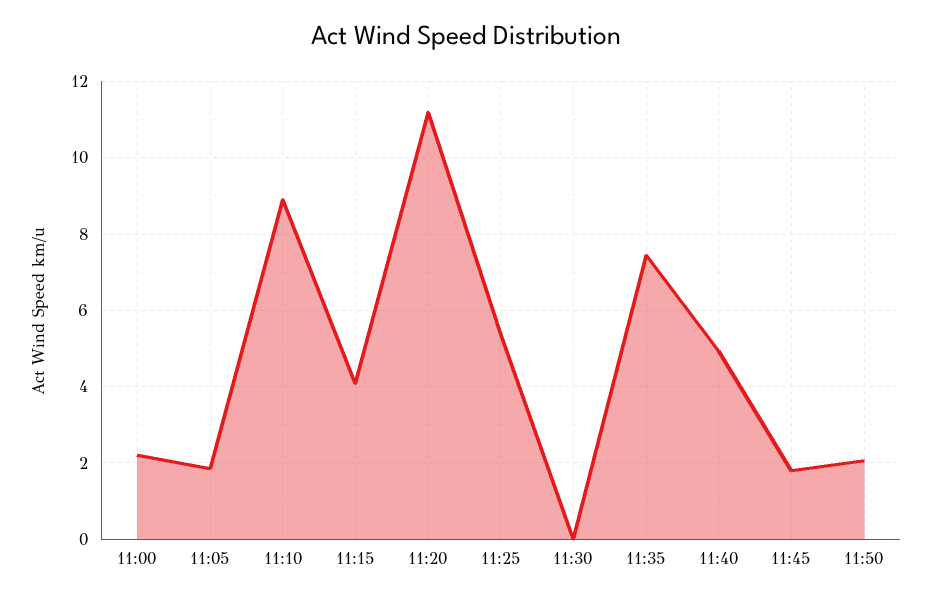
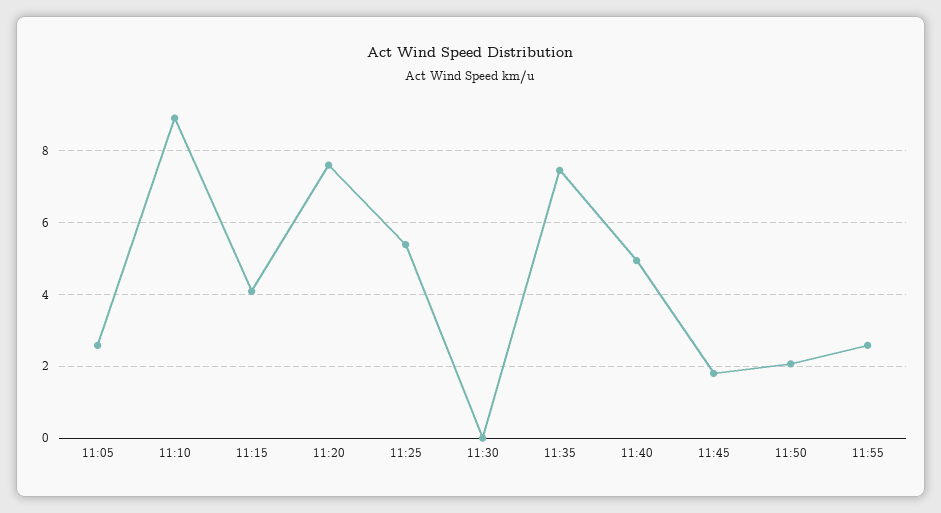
11:00: 2.2 -> none
11:05: 1.8 -> 2.6
11:20: 11.2 -> 7.6
11:55: none -> 2.6

